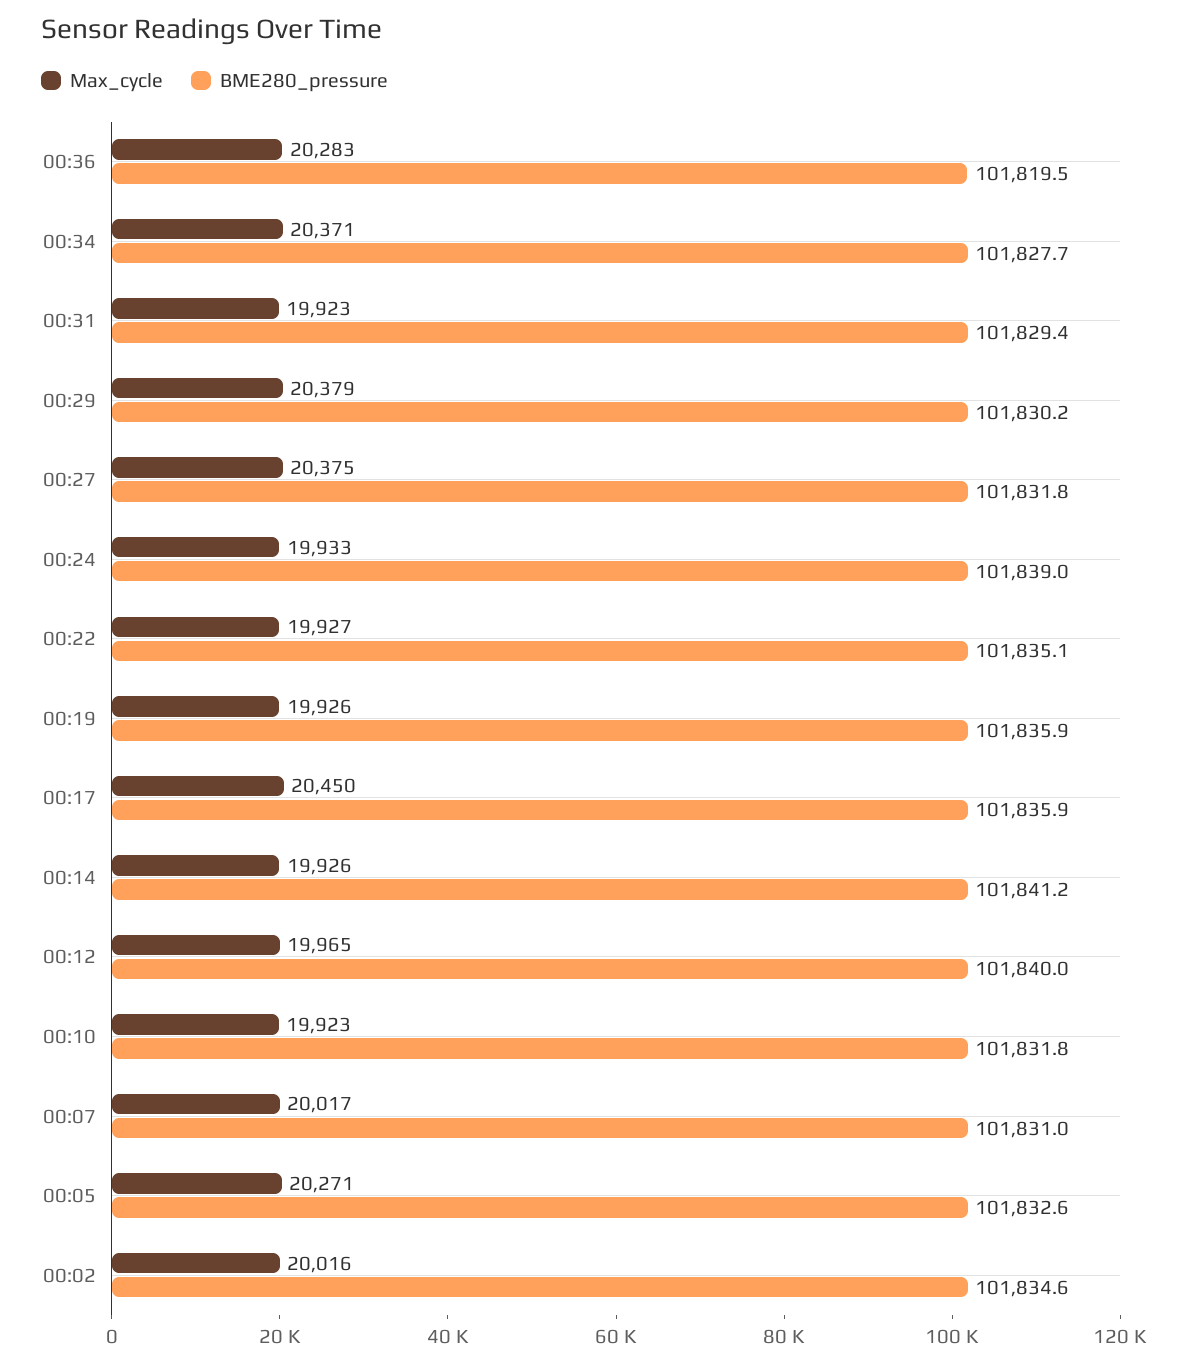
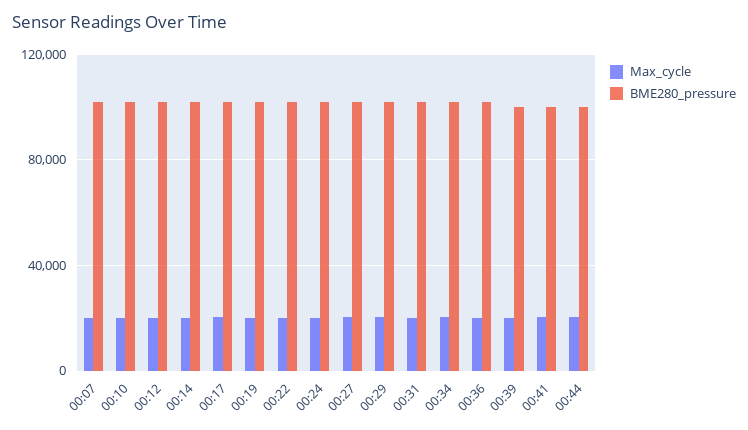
Max_cycle, 00:05: 20271 -> none
BME280_pressure, 00:05: 101832.6 -> none
Max_cycle, 00:02: 20016 -> none
BME280_pressure, 00:02: 101834.6 -> none
Max_cycle, 00:39: none -> 20000
BME280_pressure, 00:39: none -> 100000
Max_cycle, 00:41: none -> 20000
BME280_pressure, 00:41: none -> 100000
Max_cycle, 00:44: none -> 20000
BME280_pressure, 00:44: none -> 100000

